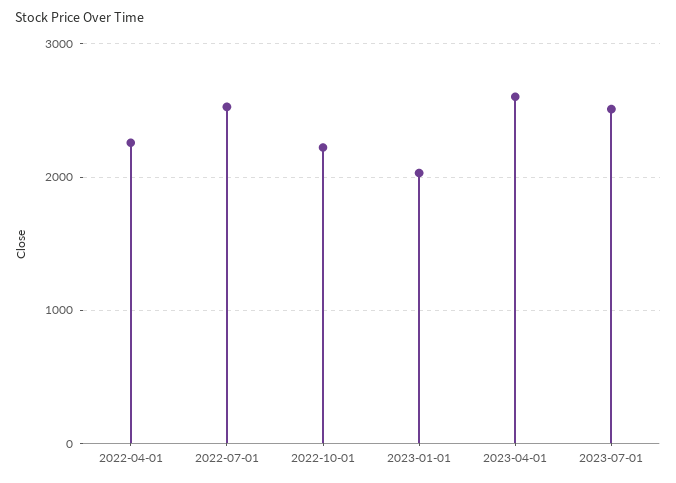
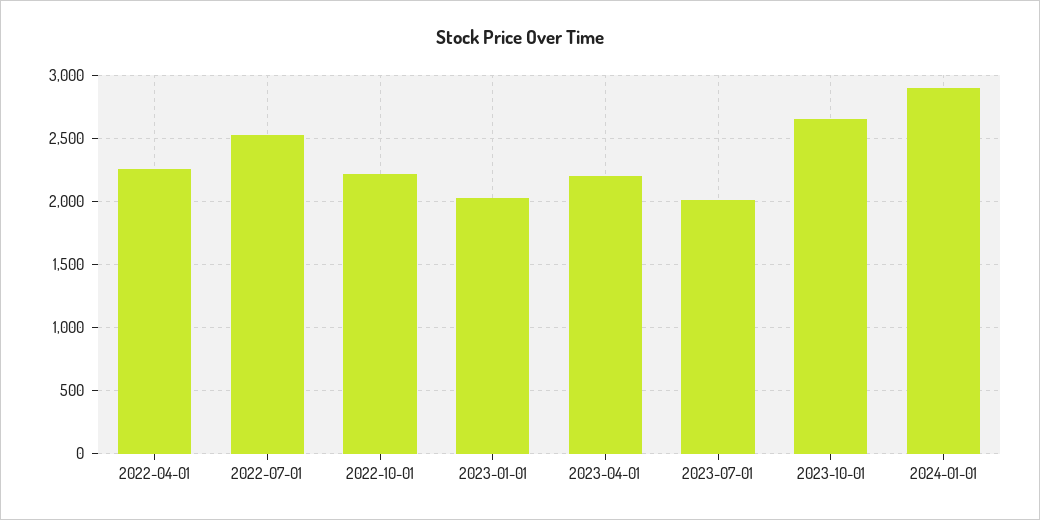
2023-04-01: 2600 -> 2200
2023-07-01: 2500 -> 2000
2023-10-01: none -> 2650
2024-01-01: none -> 2900

